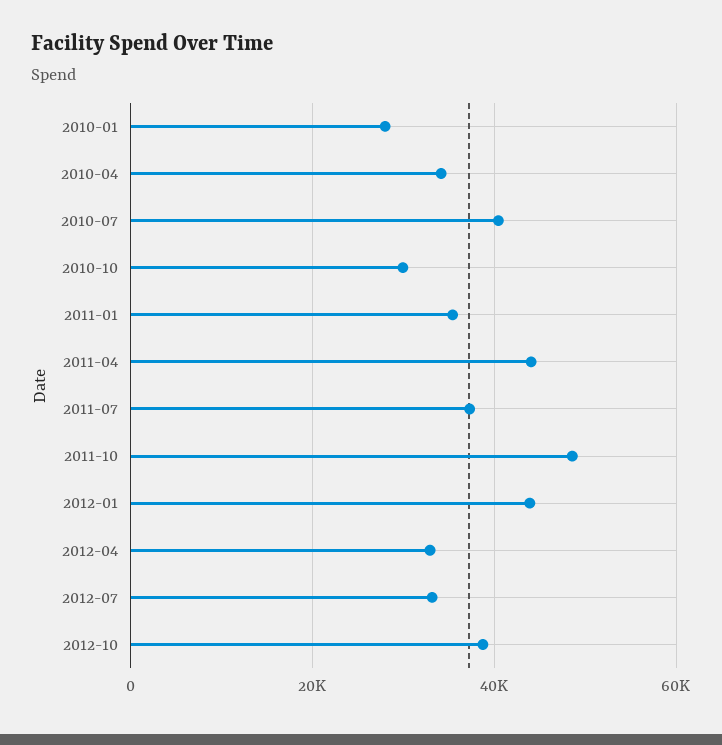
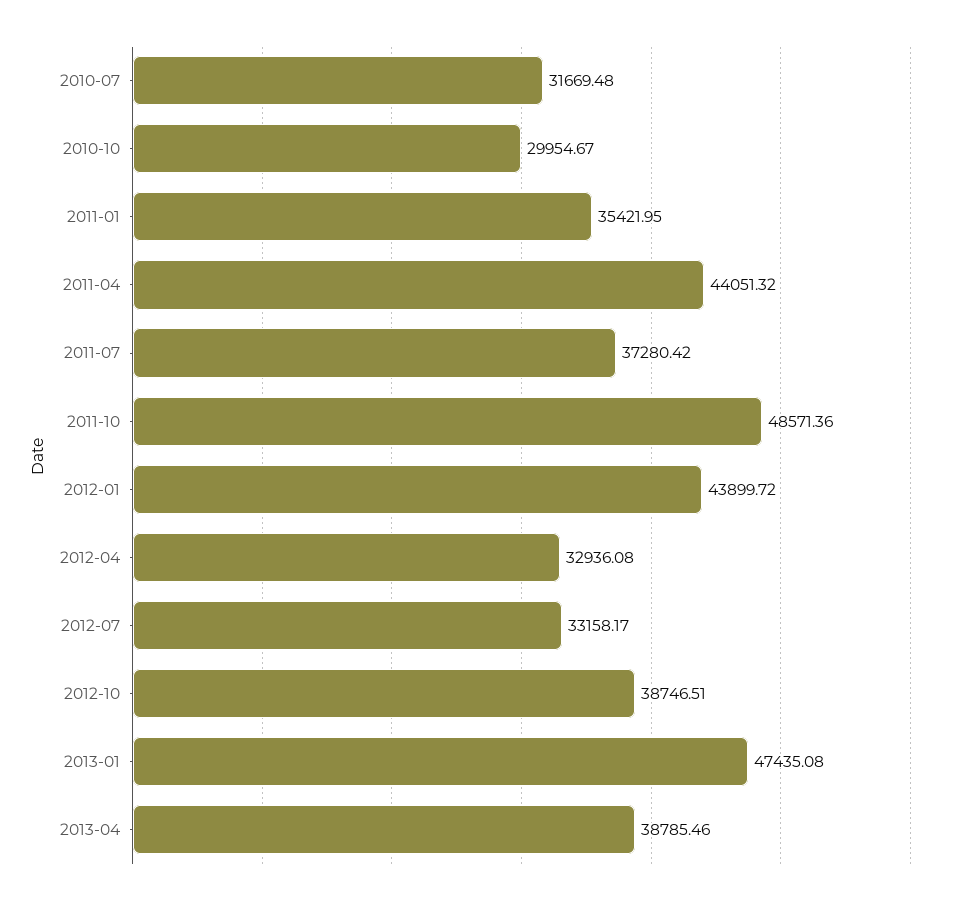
2010-01: 28000 -> none
2010-04: 34000 -> none
2010-07: 40000 -> 31669.48
2013-01: none -> 47435.08
2013-04: none -> 38785.46

